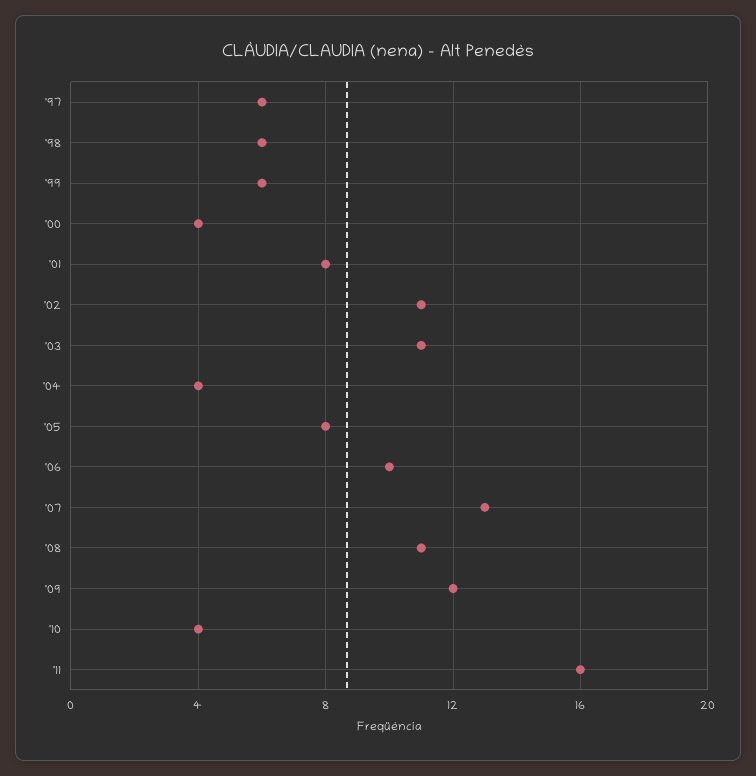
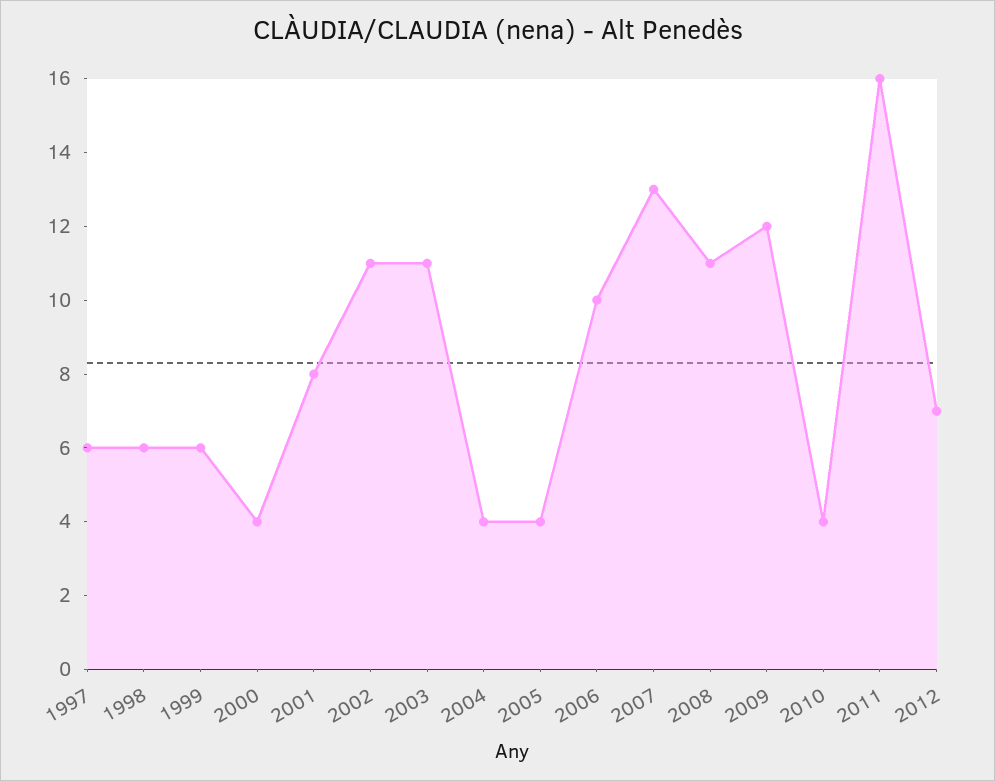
'05: 8 -> 4
2012: none -> 7

